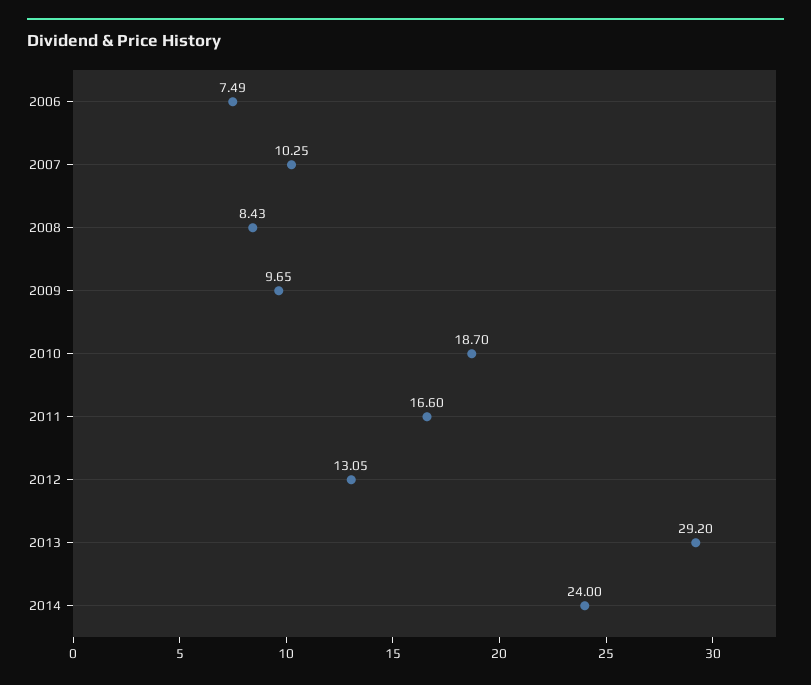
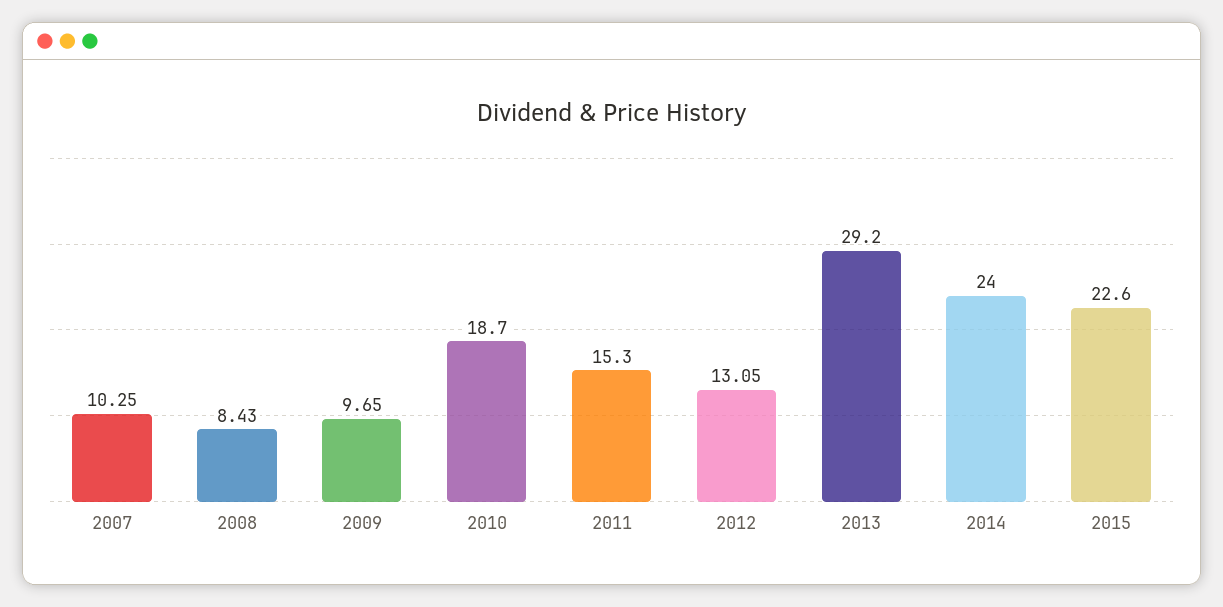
2006: 7.49 -> none
2011: 16.6 -> 15.3
2015: none -> 22.6

